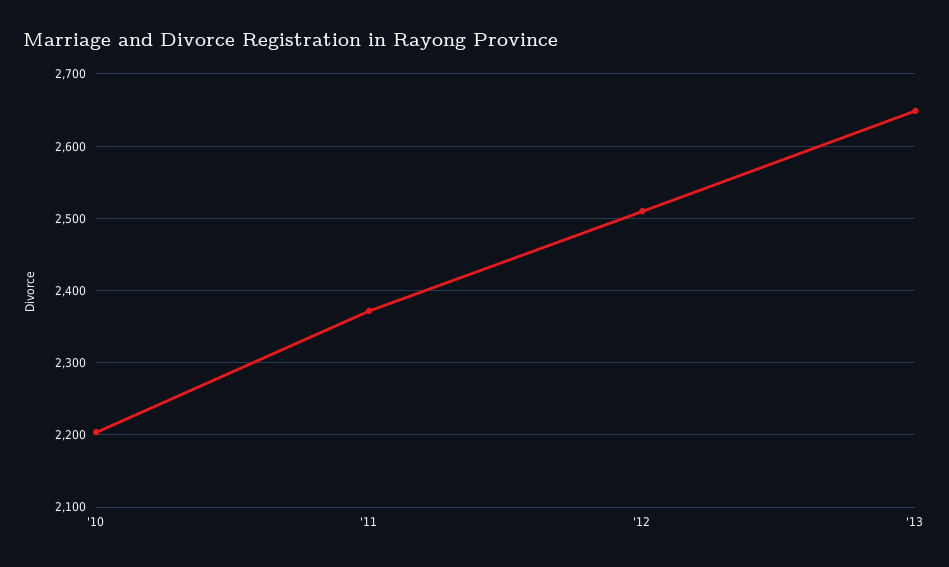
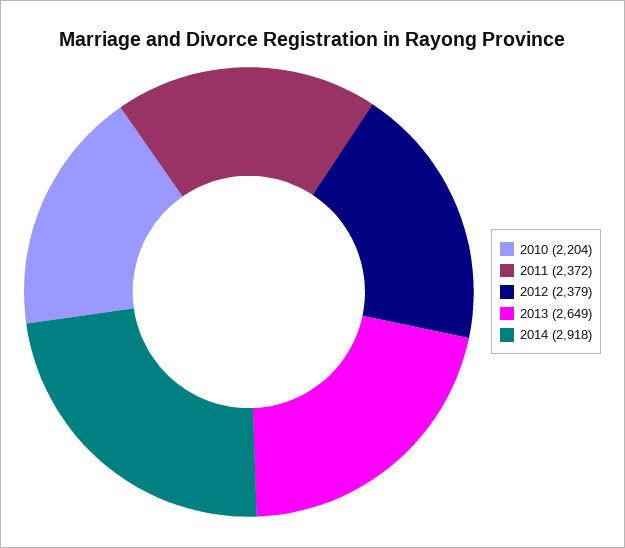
'12: 2510 -> 2379
2014: none -> 2918

